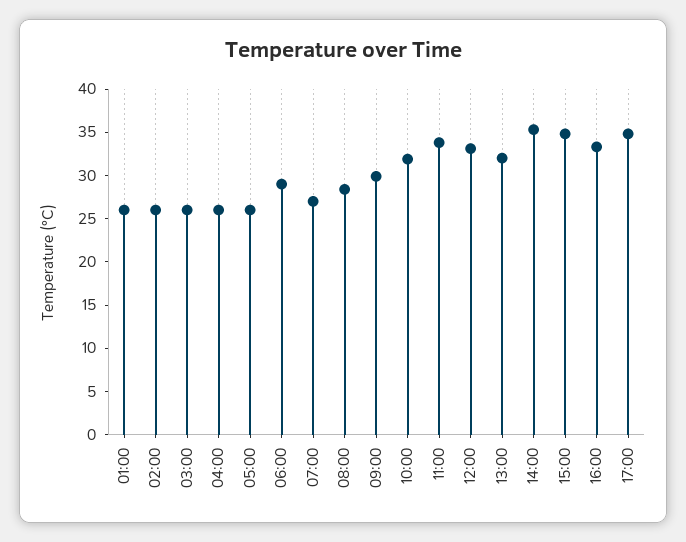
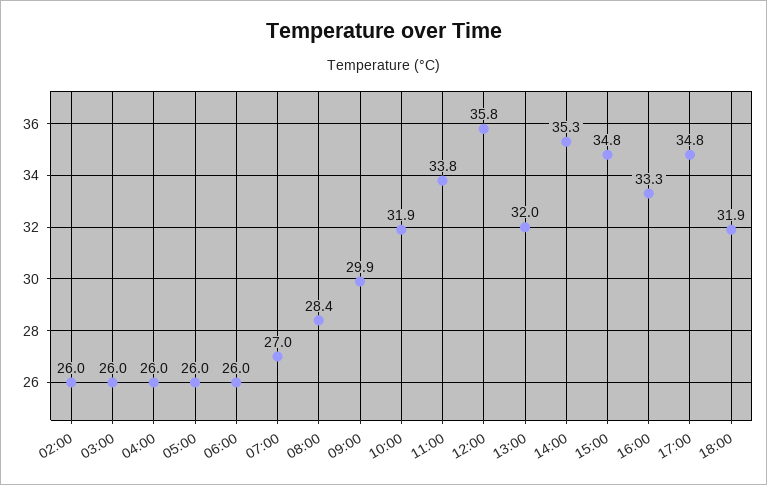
01:00: 26 -> none
06:00: 29 -> 26
12:00: 33 -> 35.8
18:00: none -> 31.9

